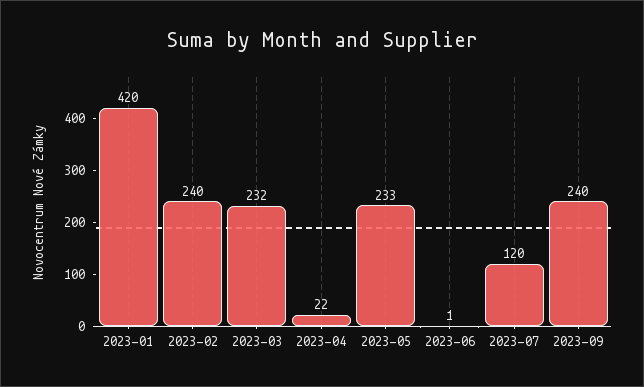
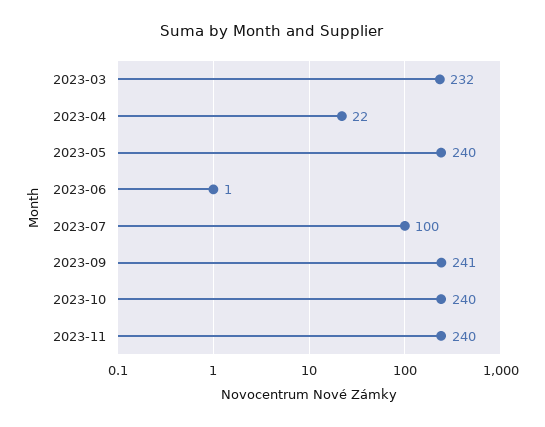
2023-01: 420 -> none
2023-02: 240 -> none
2023-05: 233 -> 240
2023-07: 120 -> 100
2023-09: 240 -> 241
2023-10: none -> 240
2023-11: none -> 240

